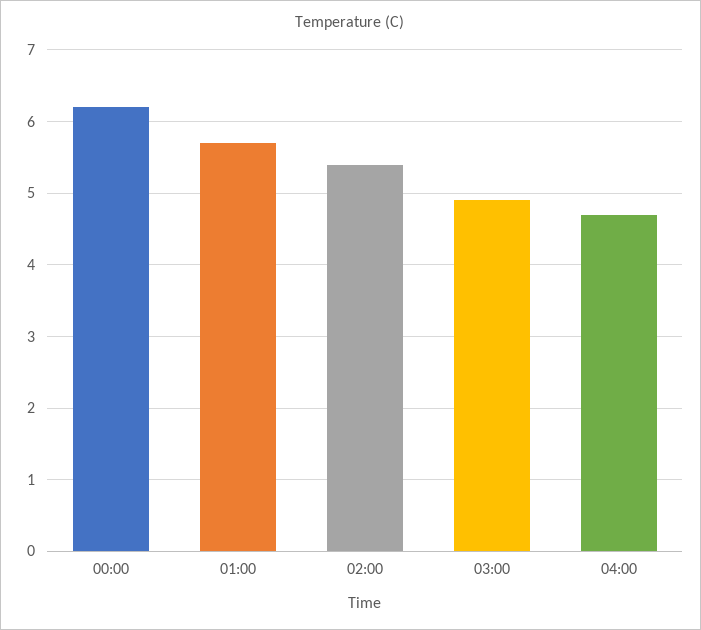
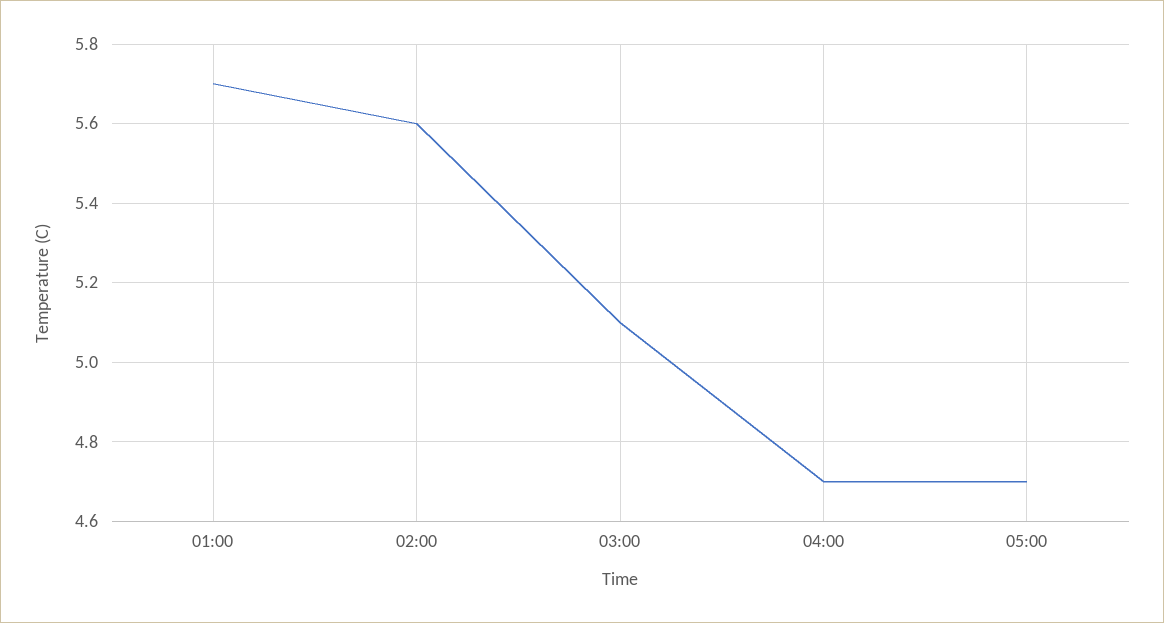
00:00: 6.2 -> none
02:00: 5.4 -> 5.6
03:00: 4.9 -> 5.1
05:00: none -> 4.7

